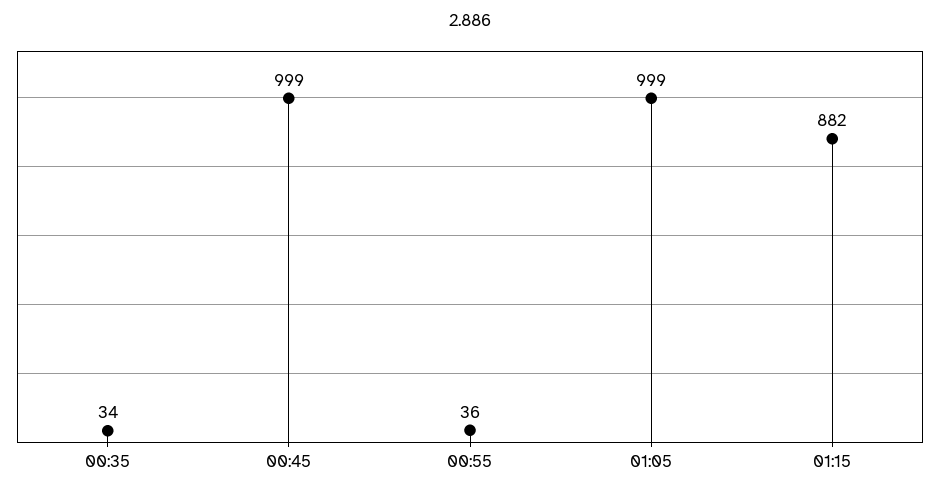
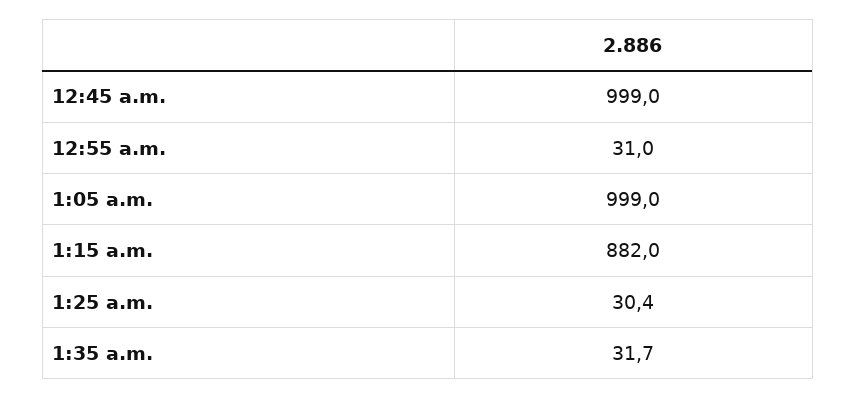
00:35: 34 -> none
00:55: 36 -> 31
1:25 a.m.: none -> 30.4
1:35 a.m.: none -> 31.7

